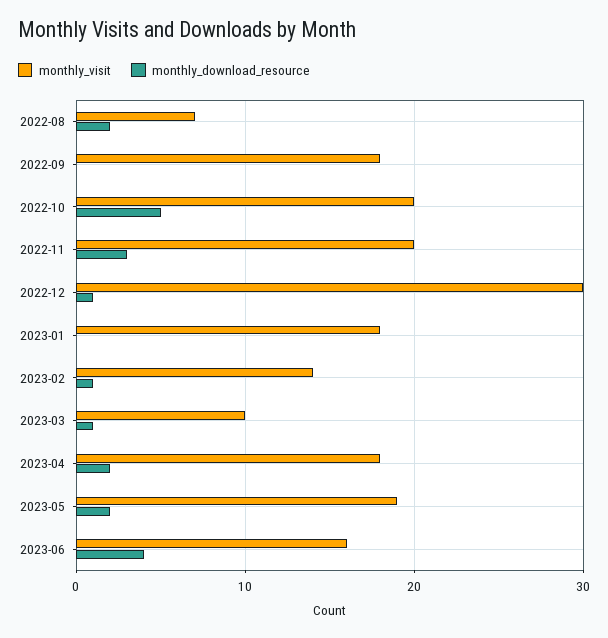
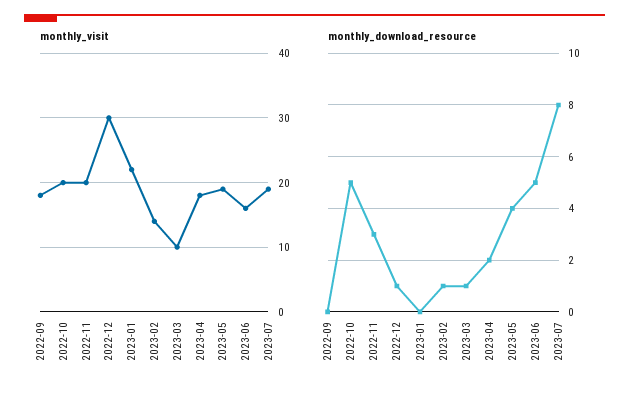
monthly_visit, 2022-08: 7 -> none
monthly_download_resource, 2022-08: 2 -> none
monthly_visit, 2023-01: 18 -> 22
monthly_download_resource, 2023-05: 2 -> 4
monthly_download_resource, 2023-06: 4 -> 5
monthly_visit, 2023-07: none -> 19
monthly_download_resource, 2023-07: none -> 8

